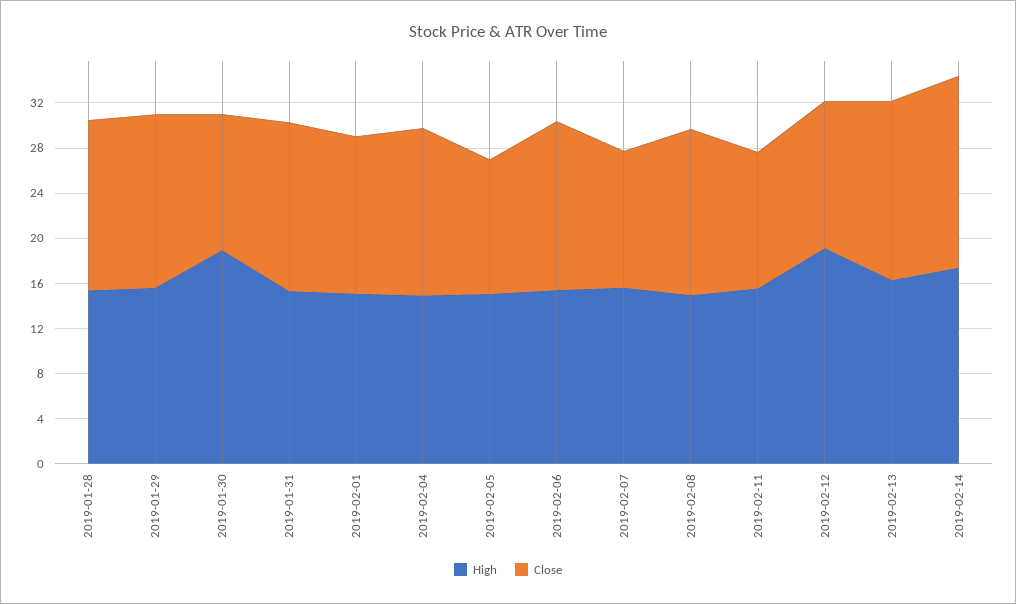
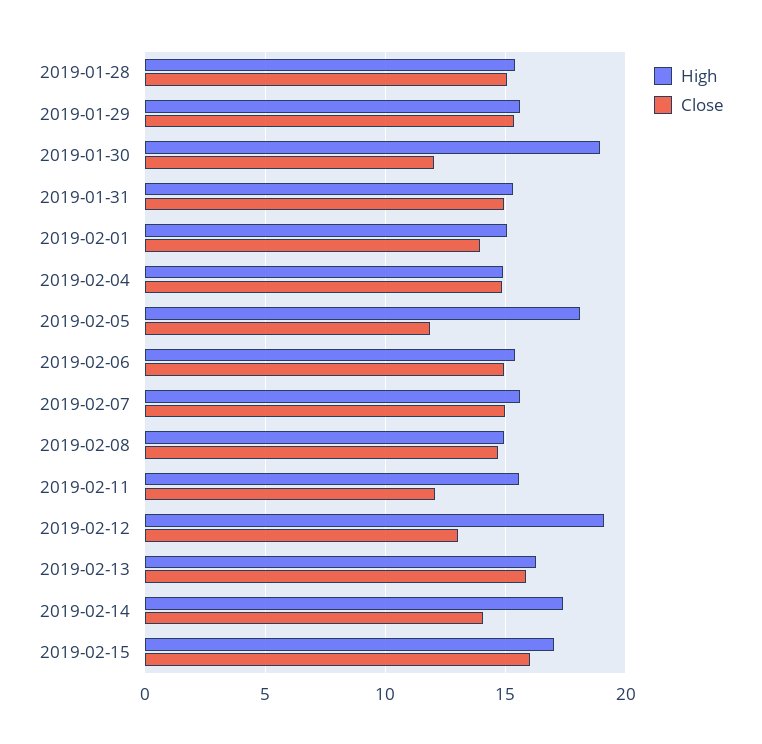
High, 2019-02-05: 15 -> 18
Close, 2019-02-07: 12 -> 15
Close, 2019-02-14: 17 -> 14
High, 2019-02-15: none -> 17
Close, 2019-02-15: none -> 16

